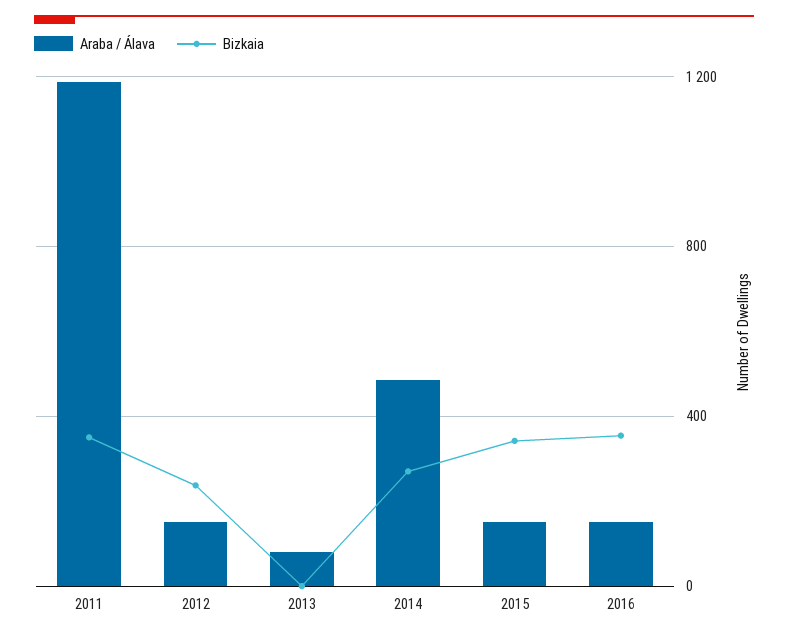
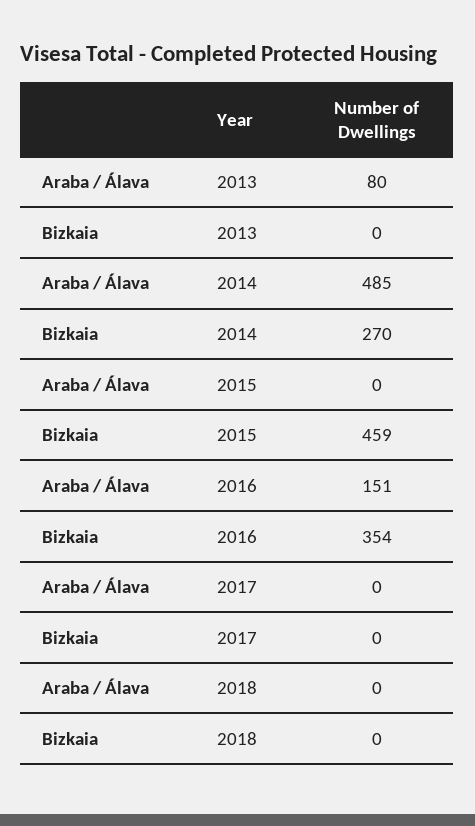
Araba / Álava, 2011: 1200 -> none
Bizkaia, 2011: 350 -> none
Araba / Álava, 2012: 150 -> none
Bizkaia, 2012: 250 -> none
Araba / Álava, 2015: 150 -> 0
Bizkaia, 2015: 350 -> 459
Araba / Álava, 2017: none -> 0
Bizkaia, 2017: none -> 0
Araba / Álava, 2018: none -> 0
Bizkaia, 2018: none -> 0

